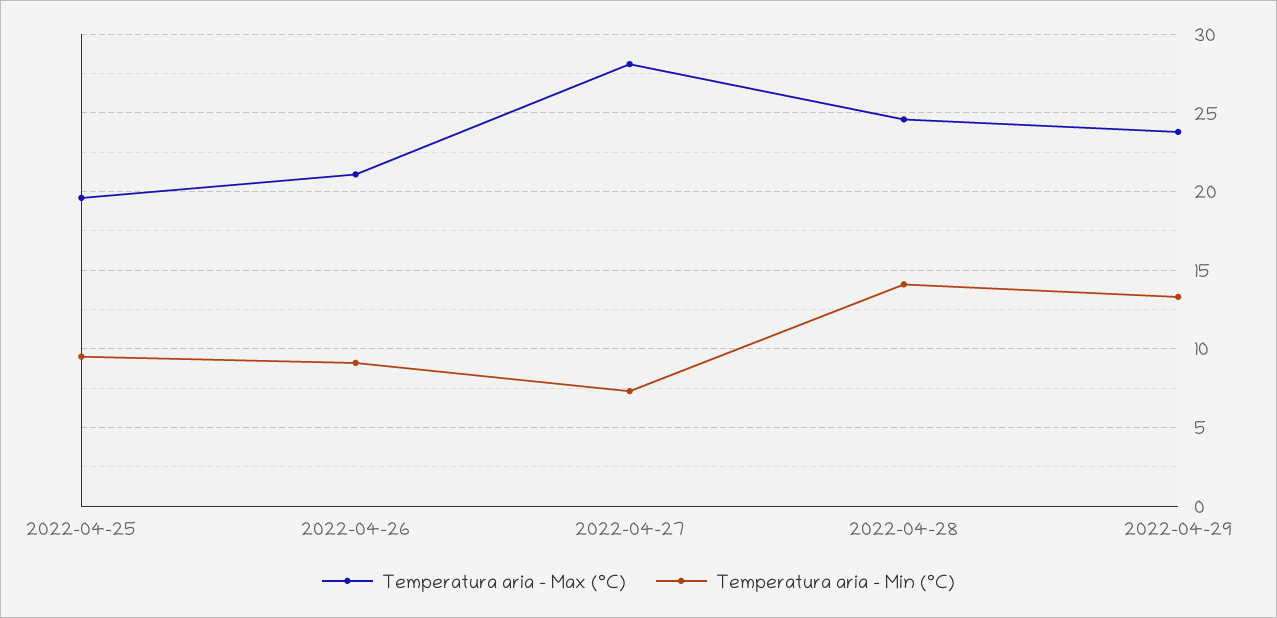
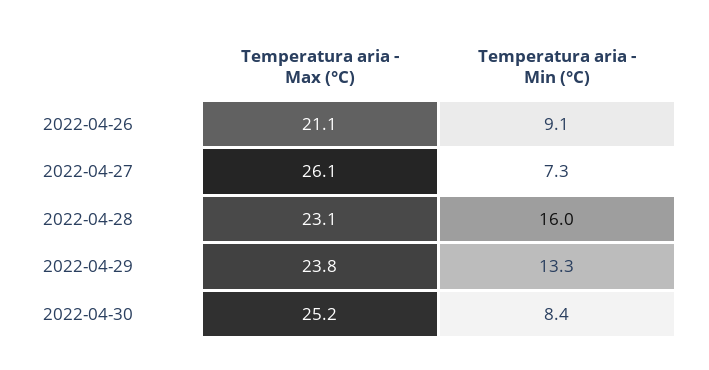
Temperatura aria - Max (°C), 2022-04-25: 19.5 -> none
Temperatura aria - Min (°C), 2022-04-25: 9.5 -> none
Temperatura aria - Max (°C), 2022-04-27: 28 -> 26.1
Temperatura aria - Max (°C), 2022-04-28: 24.5 -> 23.1
Temperatura aria - Min (°C), 2022-04-28: 14 -> 16
Temperatura aria - Max (°C), 2022-04-30: none -> 25.2
Temperatura aria - Min (°C), 2022-04-30: none -> 8.4

